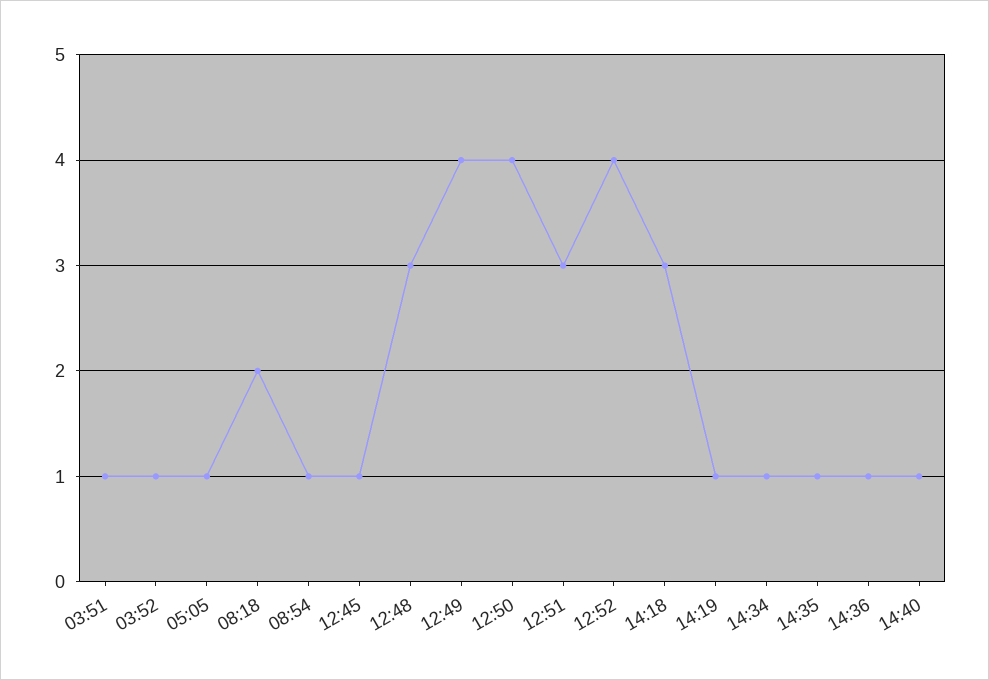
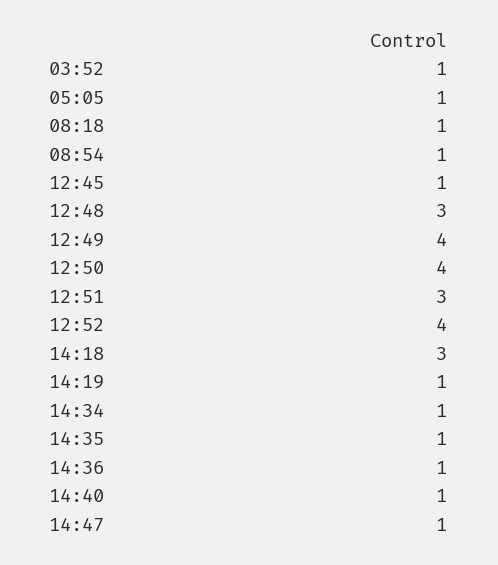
03:51: 1 -> none
08:18: 2 -> 1
14:47: none -> 1

